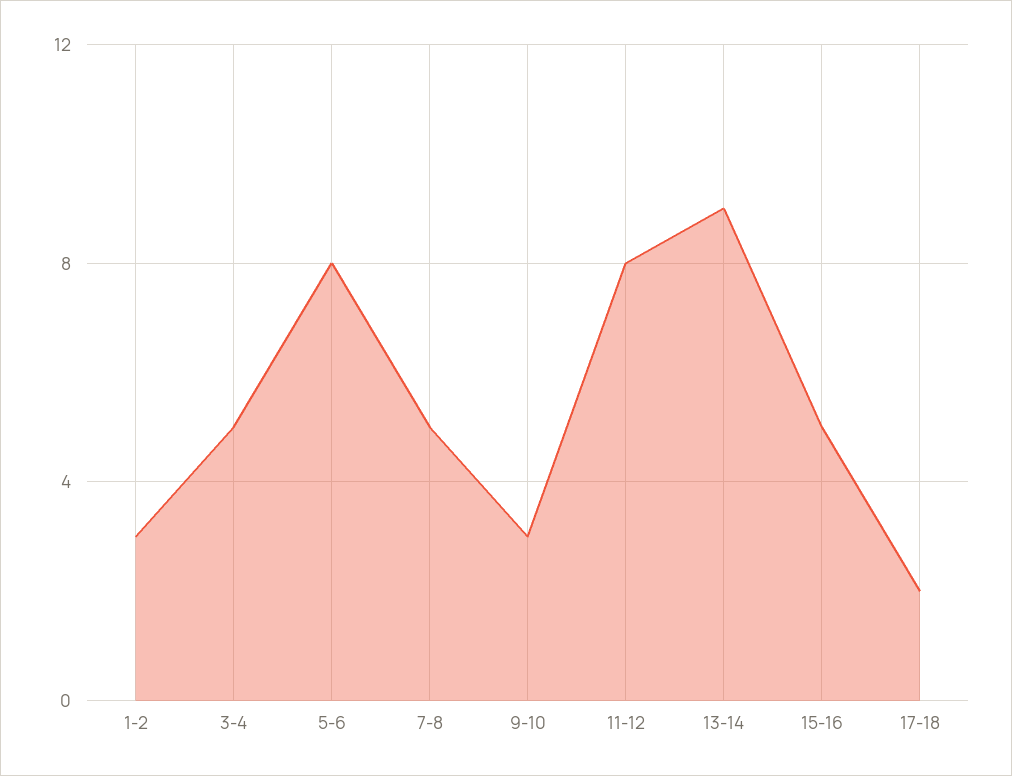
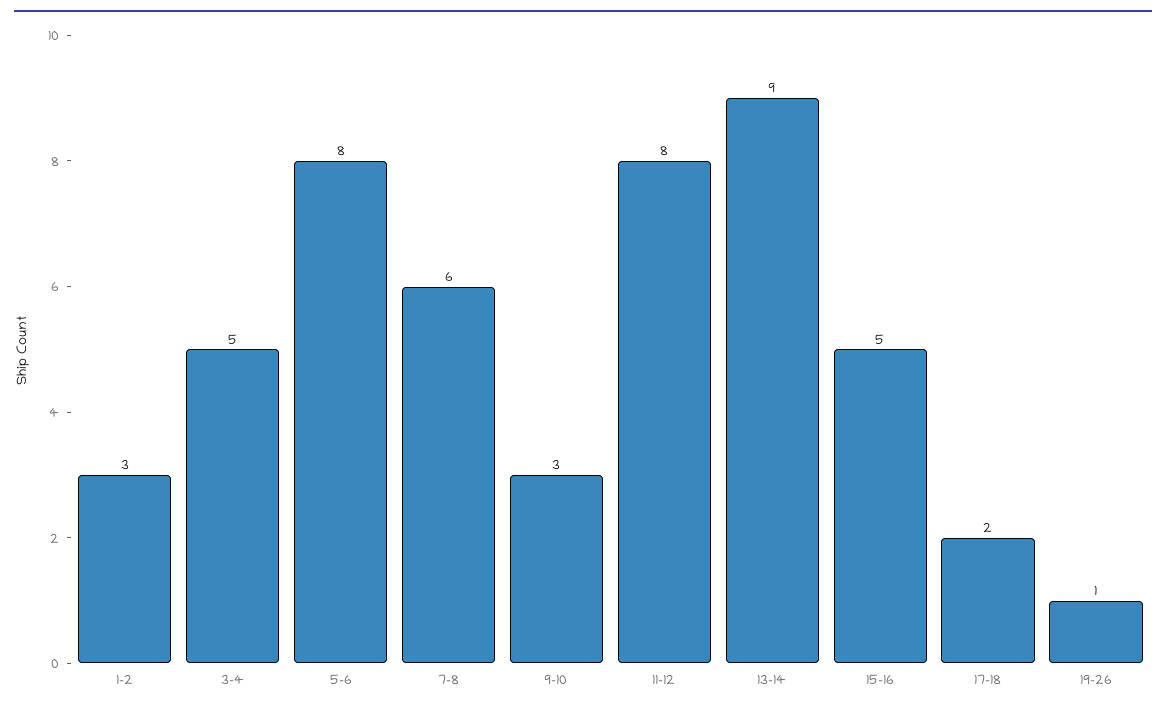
7-8: 5 -> 6
19-26: none -> 1

